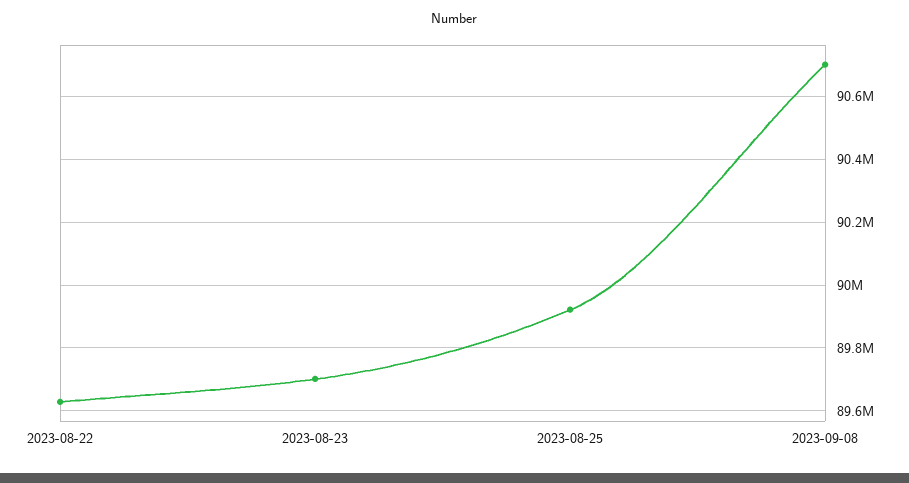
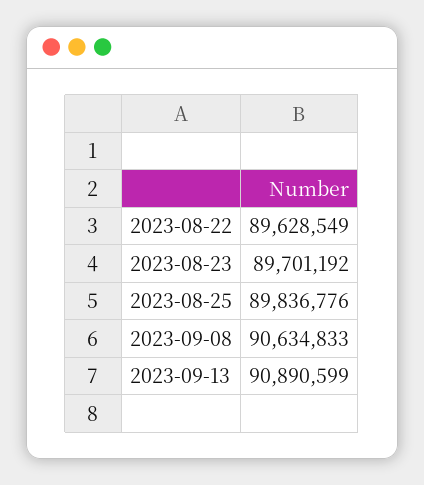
2023-08-25: 89920000 -> 89836776
2023-09-08: 90700000 -> 90634833
2023-09-13: none -> 90890599

